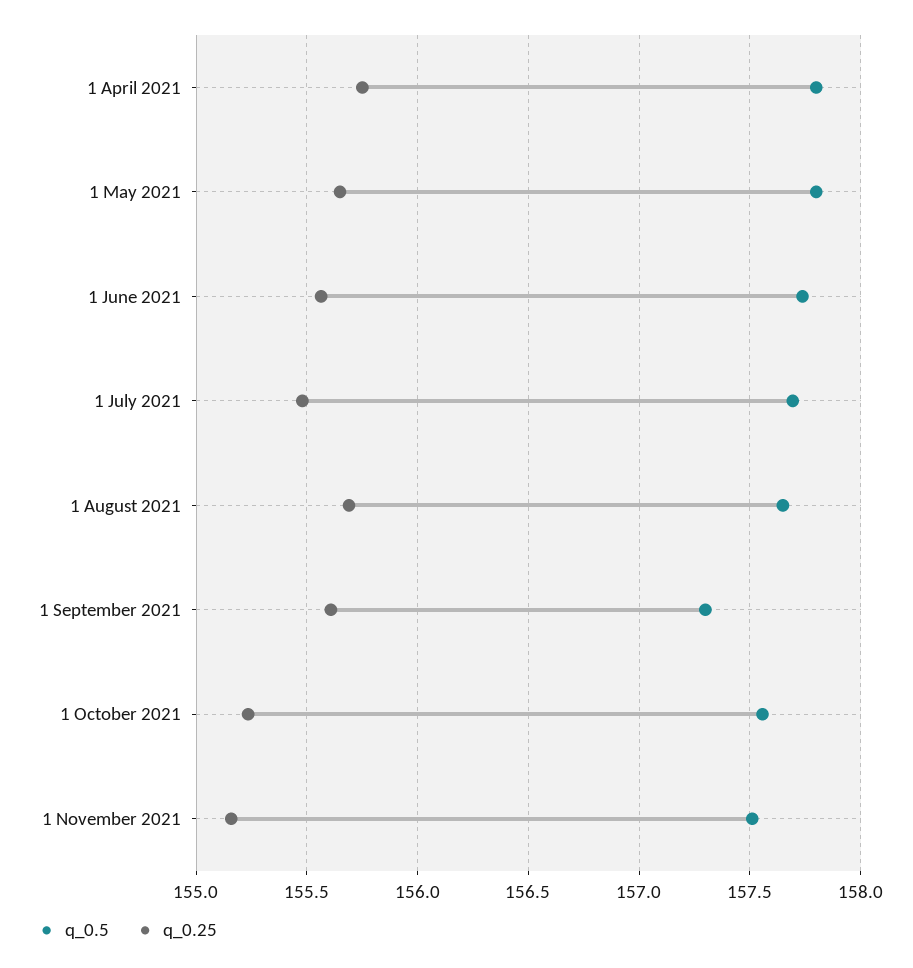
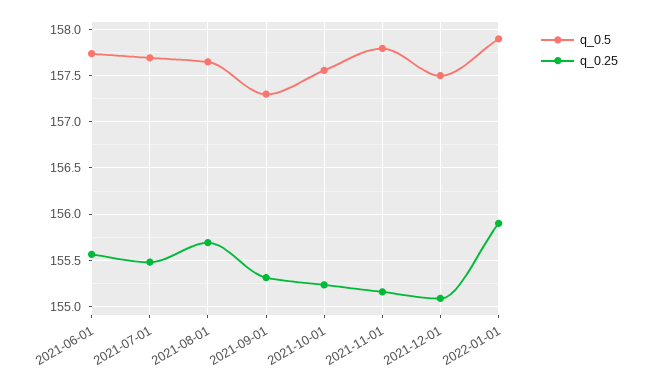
q_0.5, 1 April 2021: 157.8 -> none
q_0.25, 1 April 2021: 155.75 -> none
q_0.5, 1 May 2021: 157.8 -> none
q_0.25, 1 May 2021: 155.65 -> none
q_0.25, 1 September 2021: 155.6 -> 155.3
q_0.5, 1 November 2021: 157.5 -> 157.8
q_0.5, 2021-12-01: none -> 157.5
q_0.25, 2021-12-01: none -> 155.1
q_0.5, 2022-01-01: none -> 157.9
q_0.25, 2022-01-01: none -> 155.9

